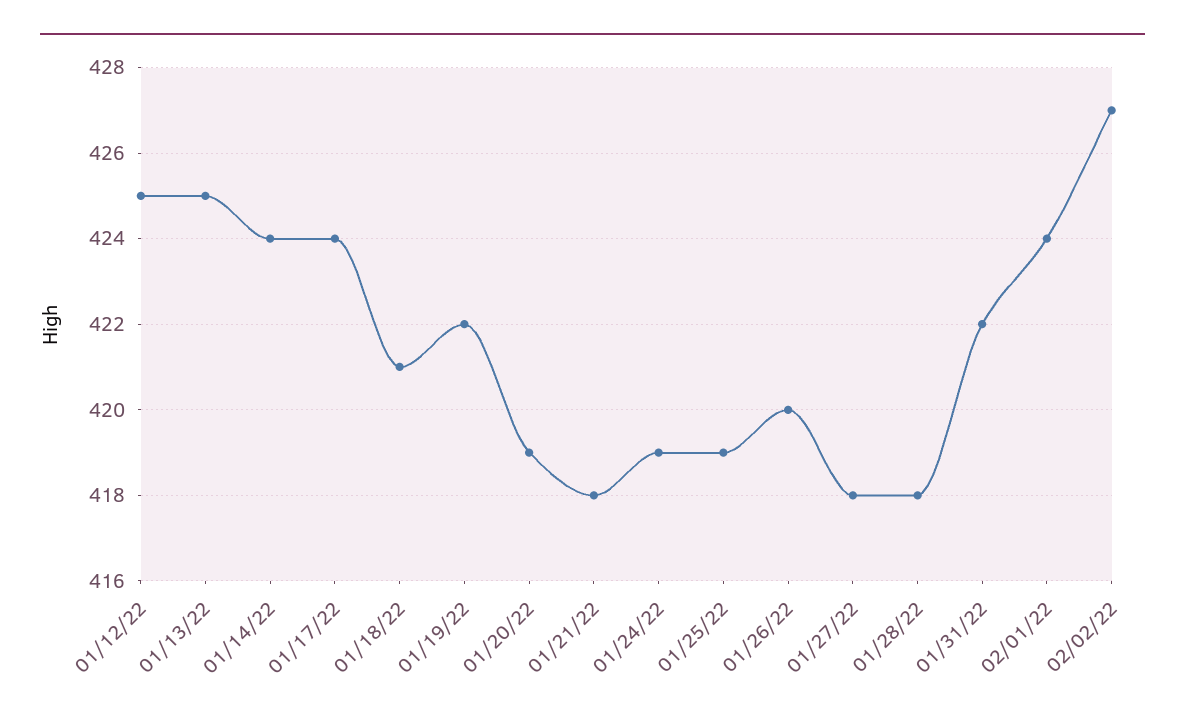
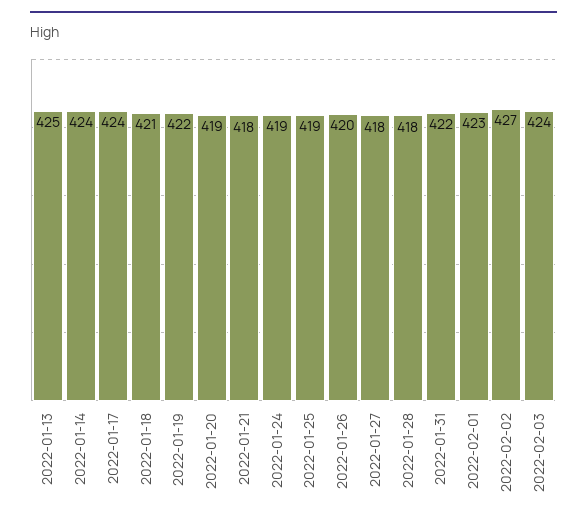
01/12/22: 425 -> none
02/01/22: 424 -> 423
2022-02-03: none -> 424

